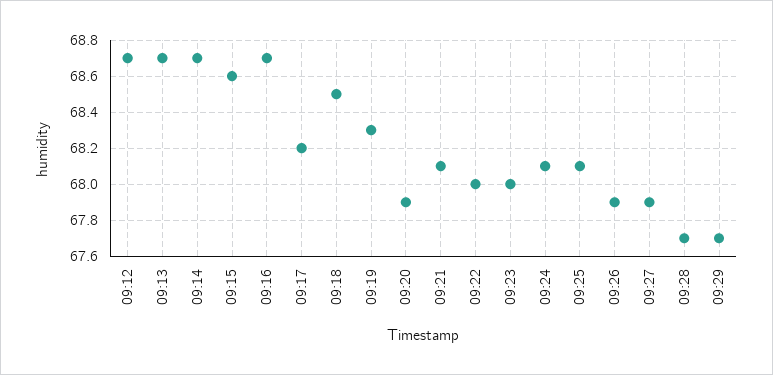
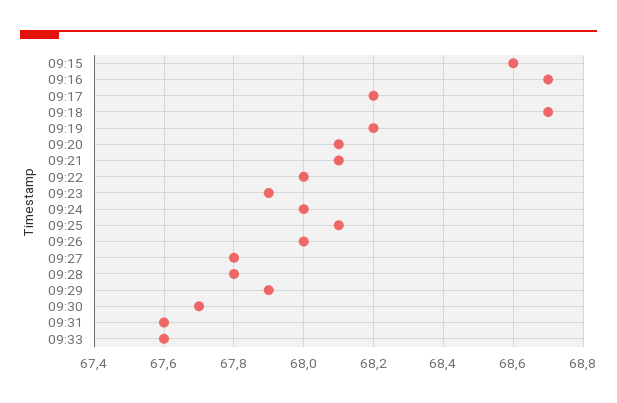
09:12: 68.7 -> none
09:13: 68.7 -> none
09:14: 68.7 -> none
09:18: 68.5 -> 68.7
09:19: 68.3 -> 68.2
09:20: 67.9 -> 68.1
09:23: 68 -> 67.9
09:24: 68.1 -> 68
09:26: 67.9 -> 68
09:27: 67.9 -> 67.8
09:28: 67.7 -> 67.8
09:29: 67.7 -> 67.9
09:30: none -> 67.7
09:31: none -> 67.6
09:33: none -> 67.6

